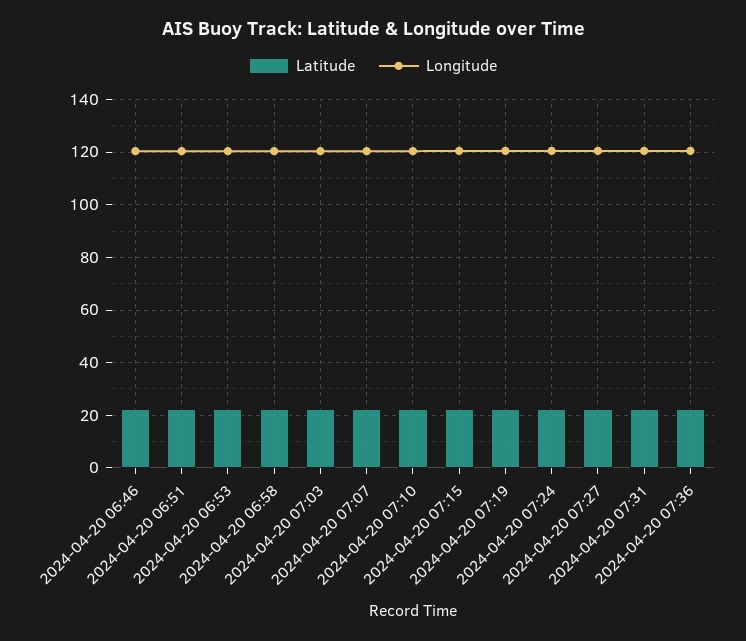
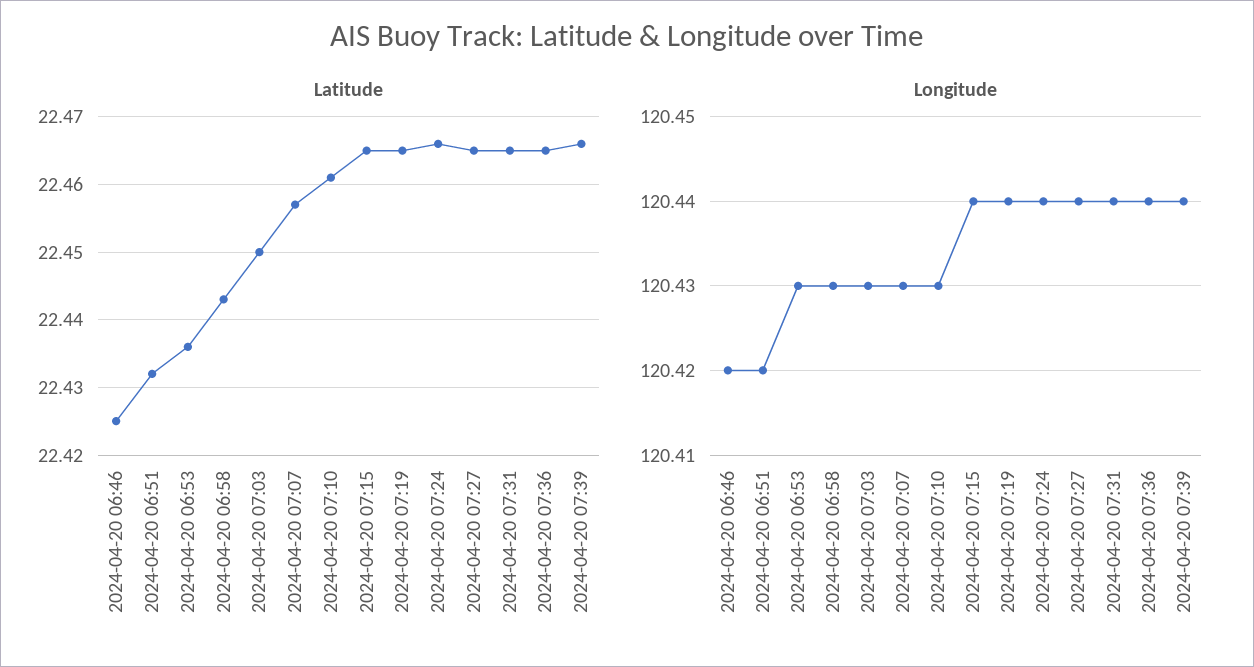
Latitude, 2024-04-20 07:39: none -> 22.466
Longitude, 2024-04-20 07:39: none -> 120.44

